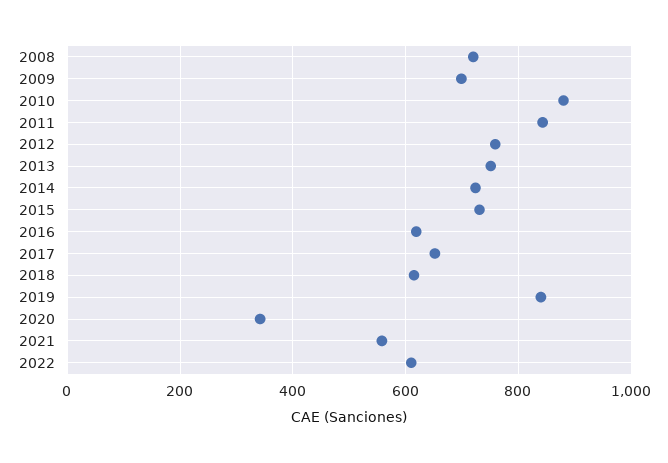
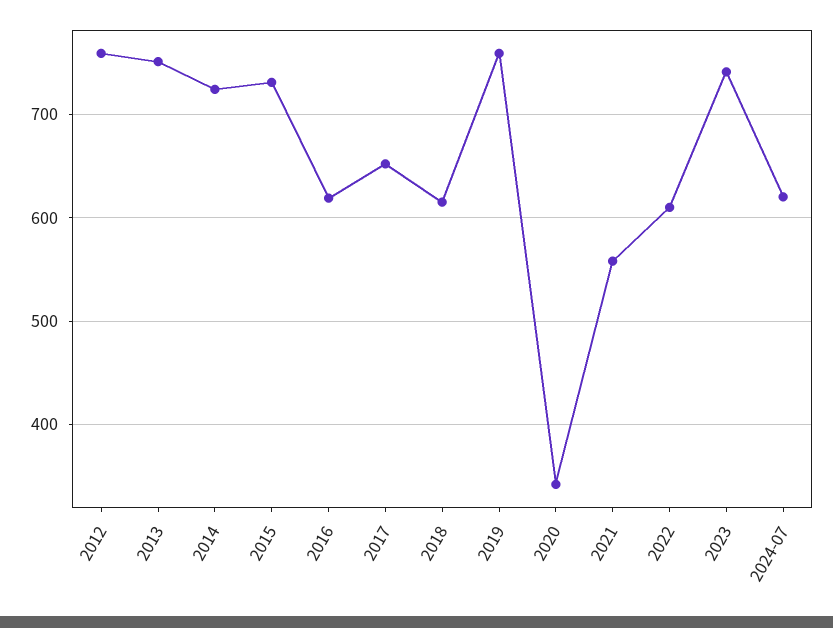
2008: 720 -> none
2009: 700 -> none
2010: 880 -> none
2011: 840 -> none
2019: 840 -> 760
2023: none -> 740
2024-07: none -> 620

